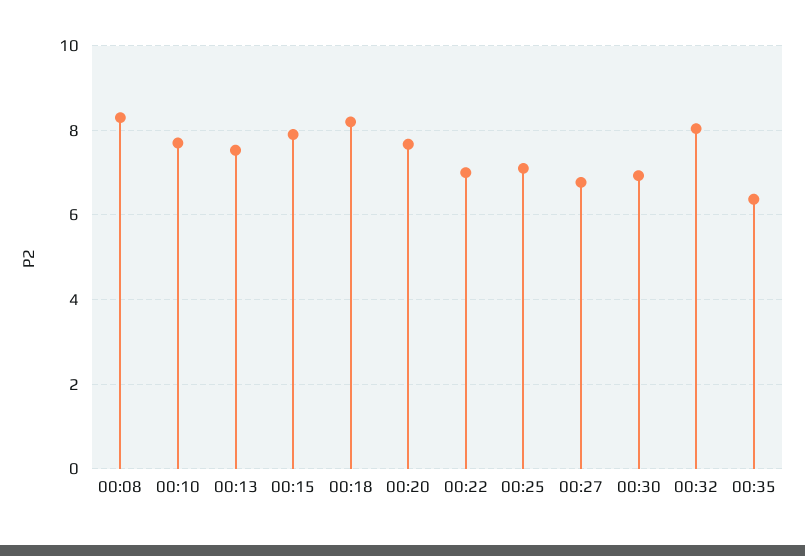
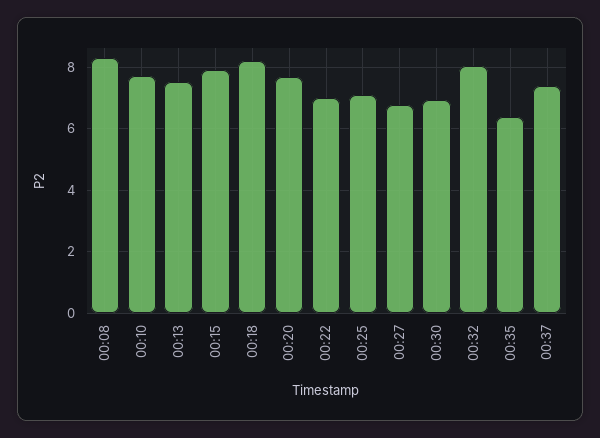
00:37: none -> 7.4

